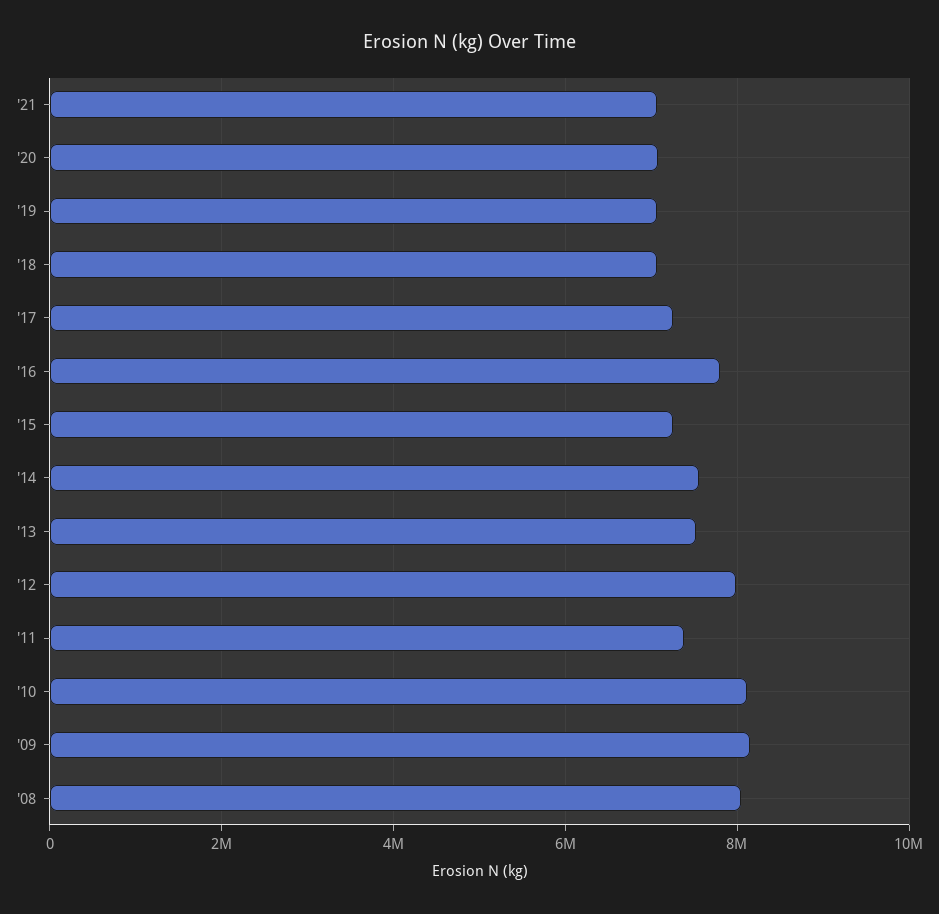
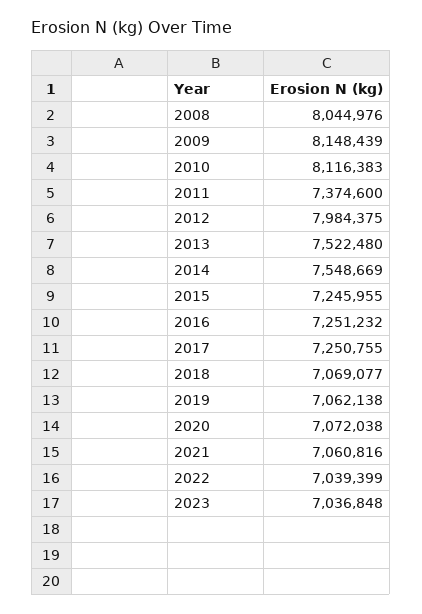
'16: 7800000 -> 7251232
2022: none -> 7039399
2023: none -> 7036848

